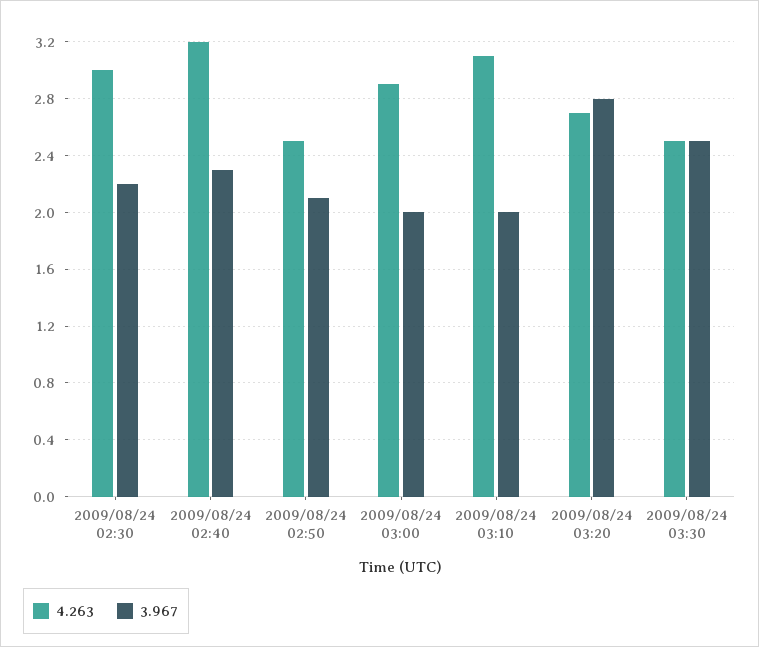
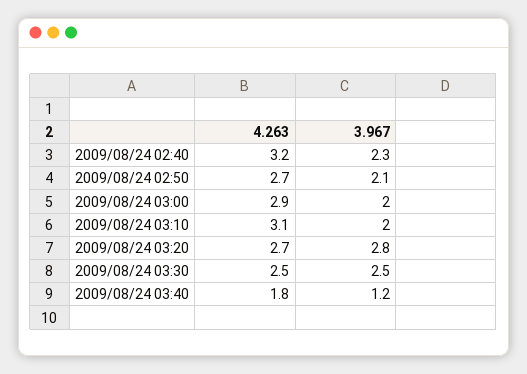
4.263, 2009/08/24 02:30: 3 -> none
3.967, 2009/08/24 02:30: 2.2 -> none
4.263, 2009/08/24 02:50: 2.5 -> 2.7
4.263, 2009/08/24 03:40: none -> 1.8
3.967, 2009/08/24 03:40: none -> 1.2

